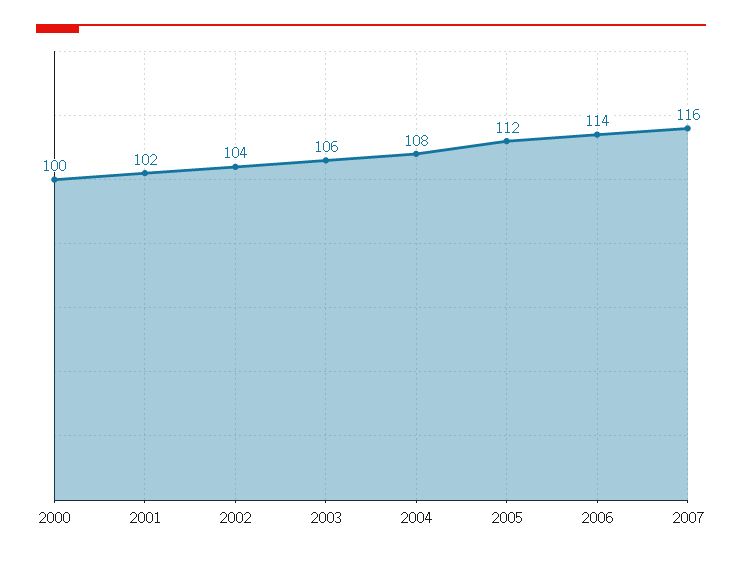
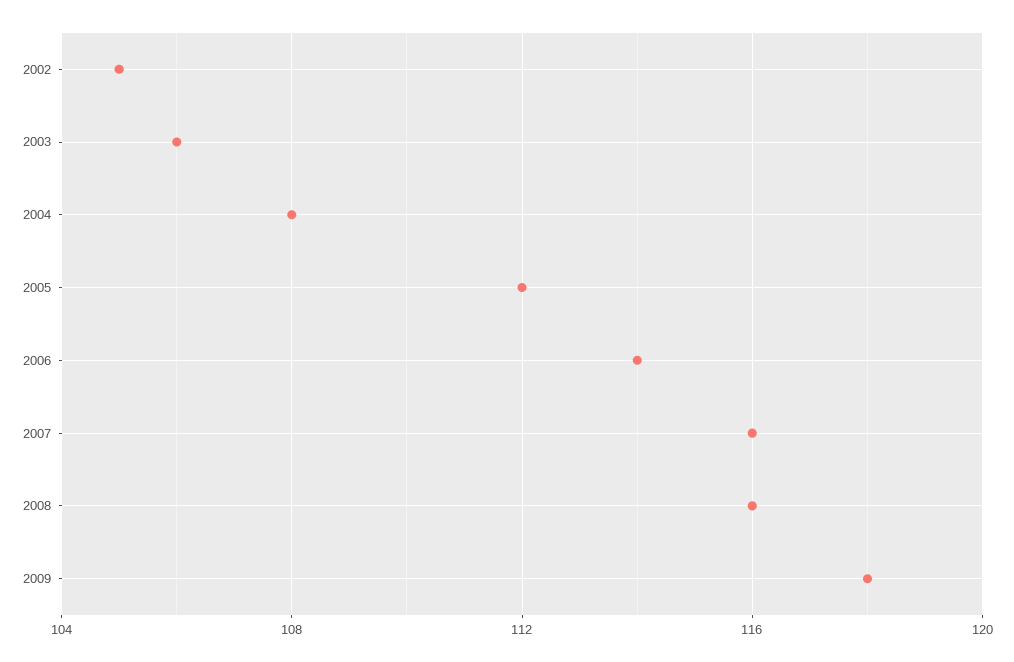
2000: 100 -> none
2001: 102 -> none
2002: 104 -> 105
2008: none -> 116
2009: none -> 118

